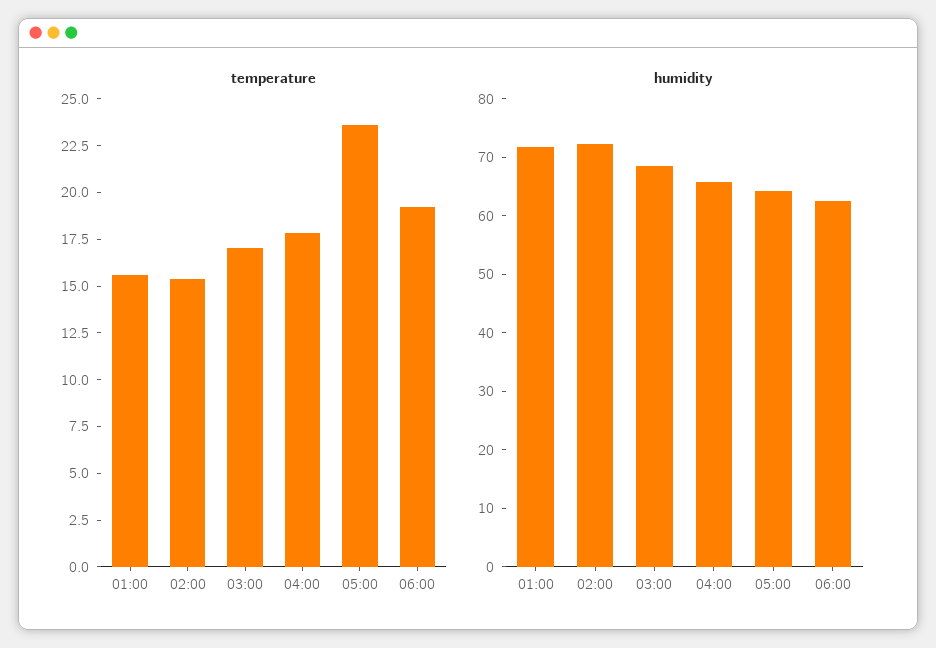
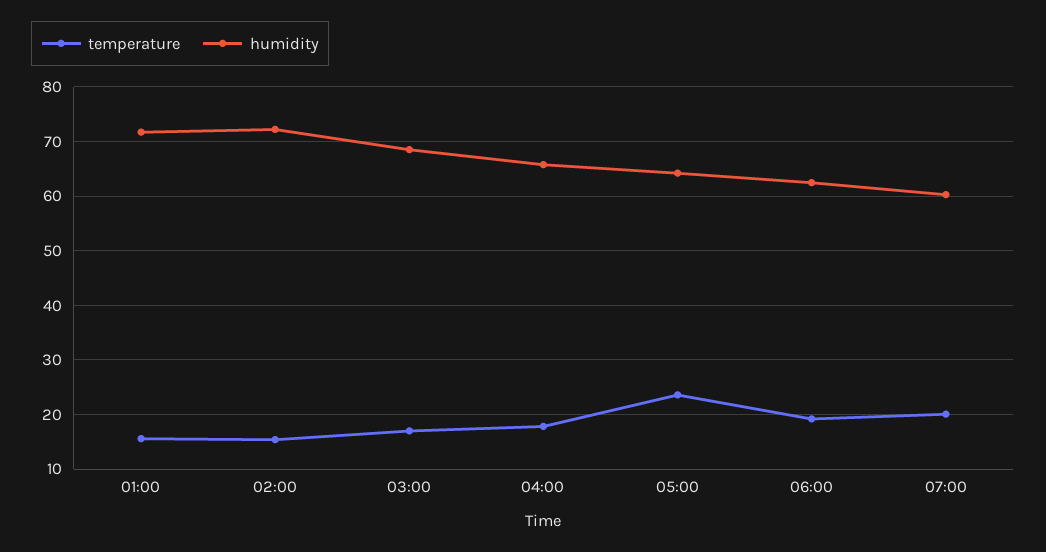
temperature, 07:00: none -> 20
humidity, 07:00: none -> 60

